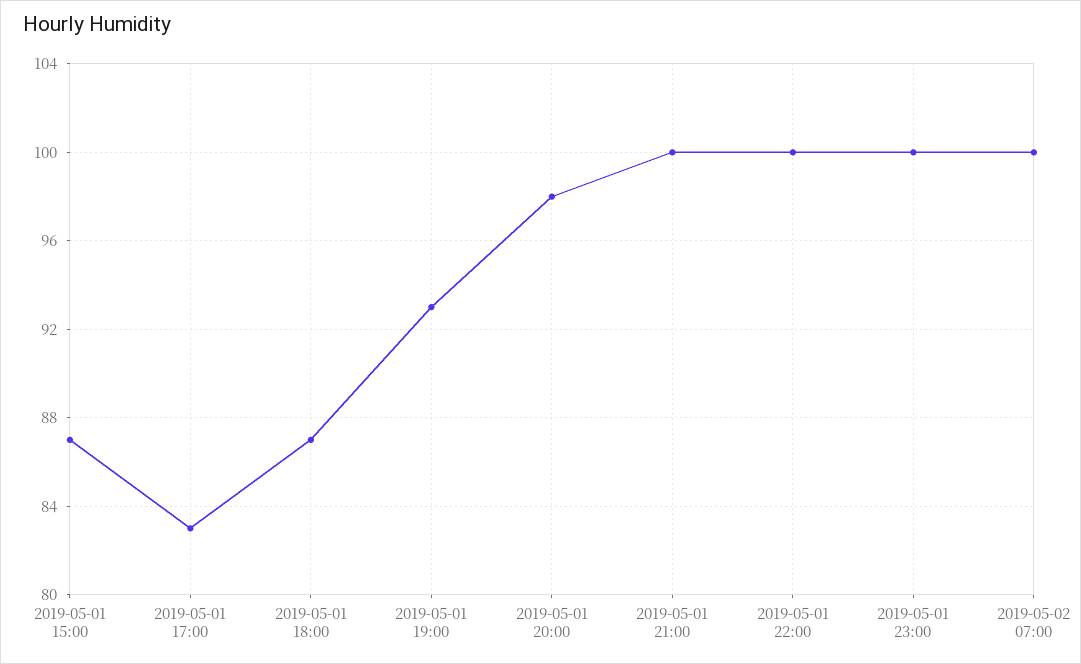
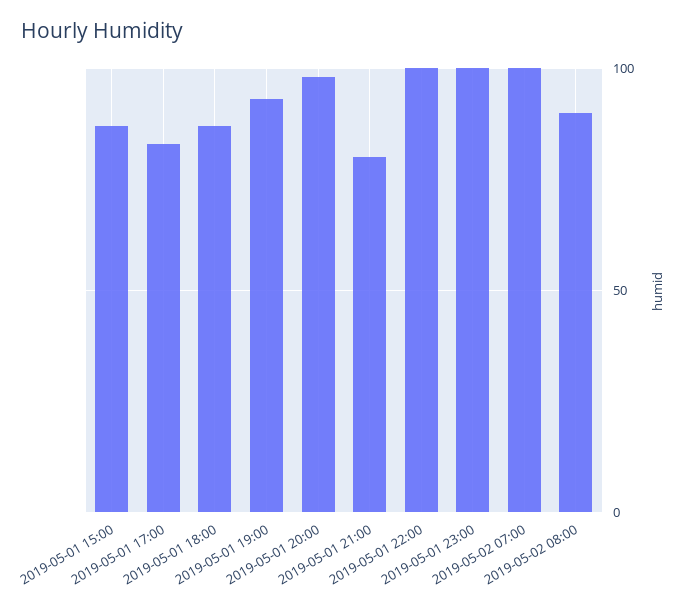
2019-05-01 21:00: 100 -> 80
2019-05-02 08:00: none -> 90

